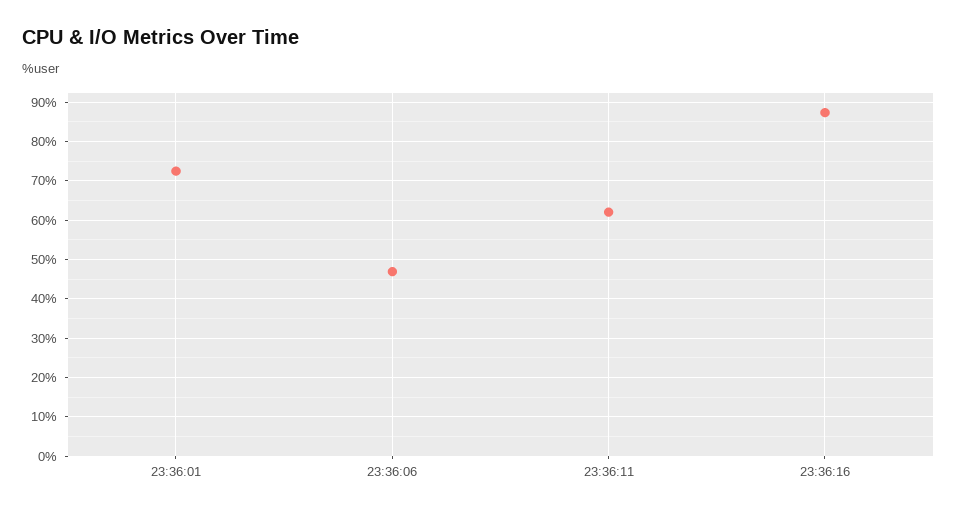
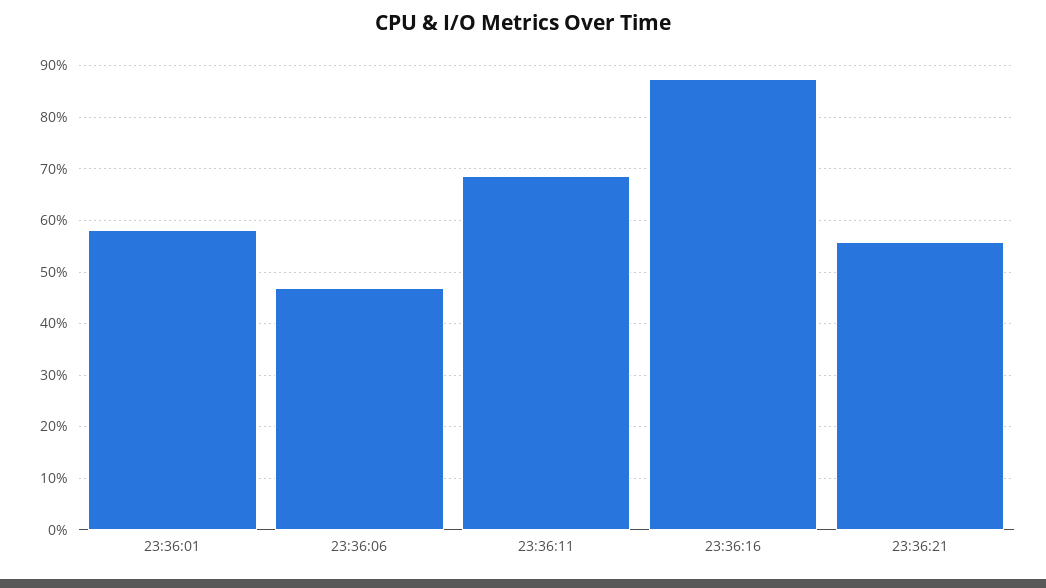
23:36:01: 72 -> 58
23:36:11: 62 -> 68
23:36:21: none -> 56

